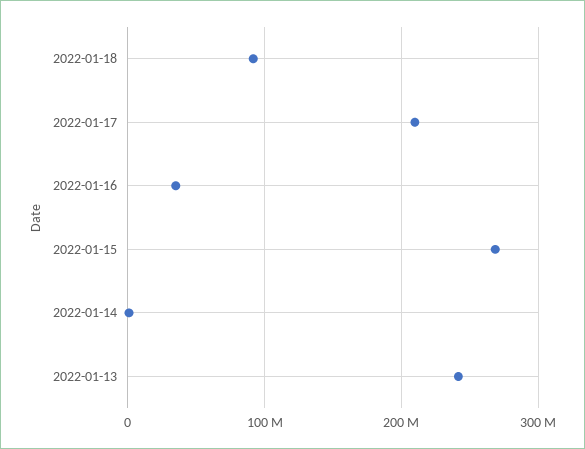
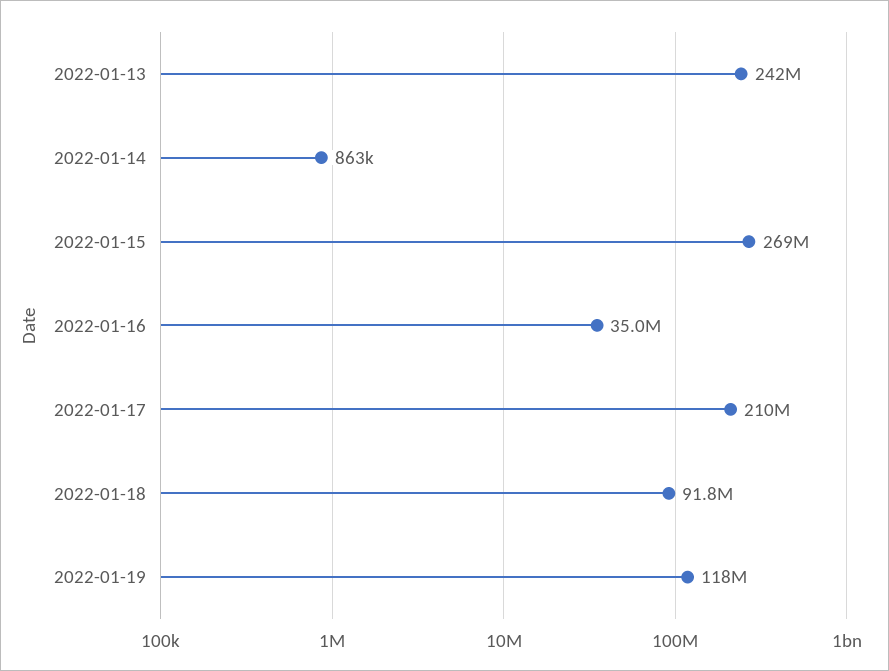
2022-01-19: none -> 118000000

